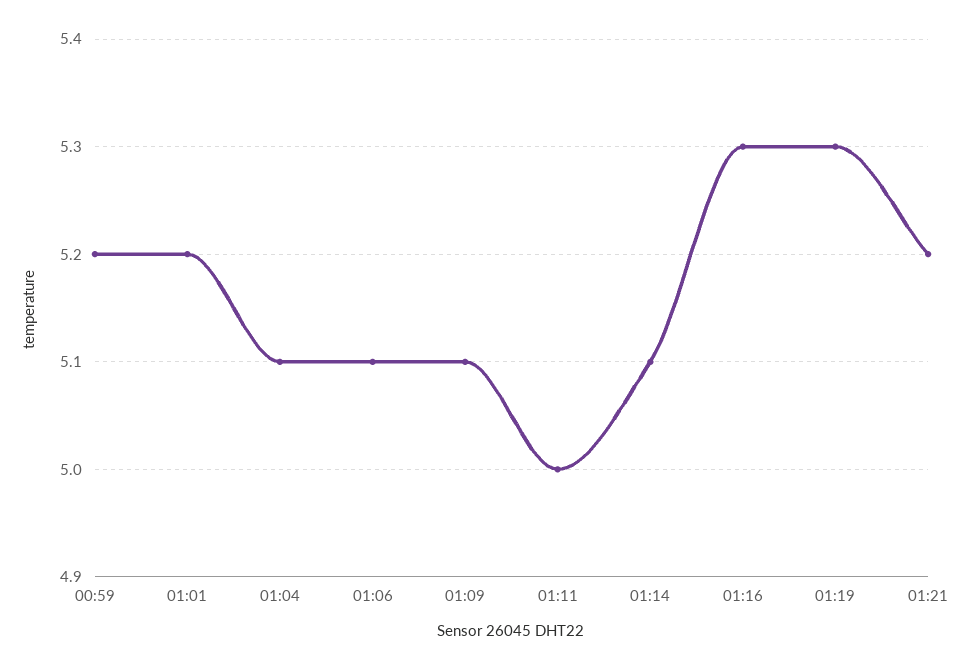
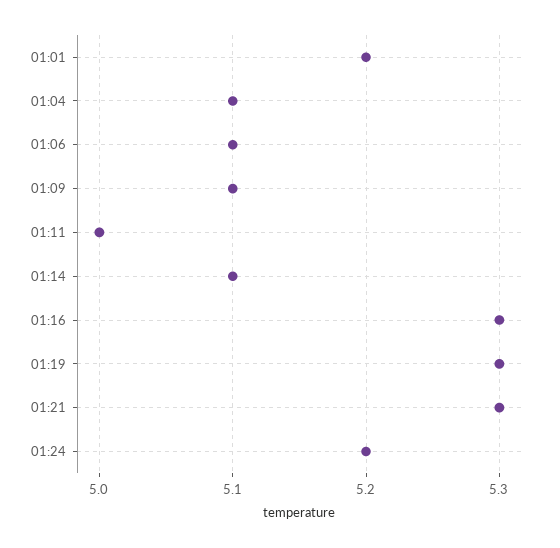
00:59: 5.2 -> none
01:21: 5.2 -> 5.3
01:24: none -> 5.2

